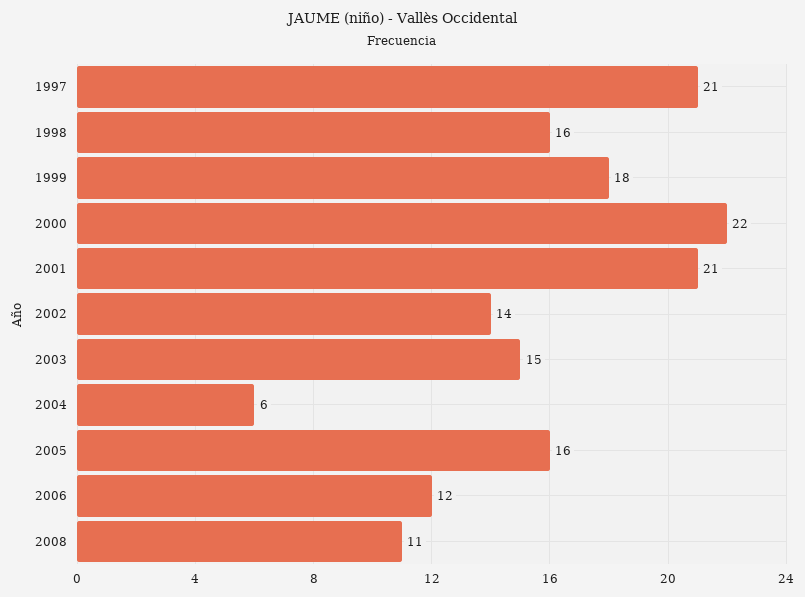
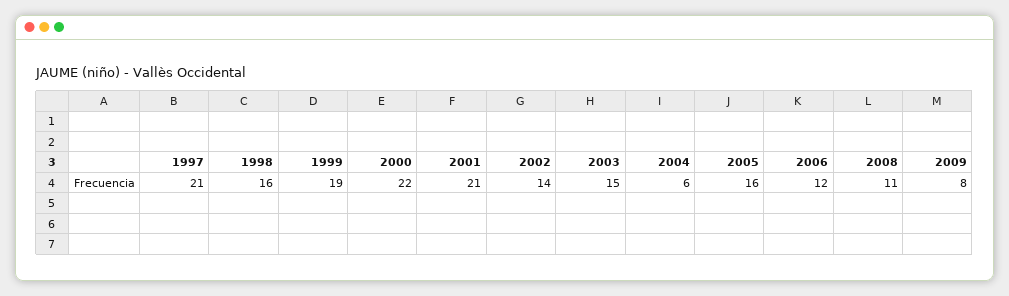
1999: 18 -> 19
2009: none -> 8

